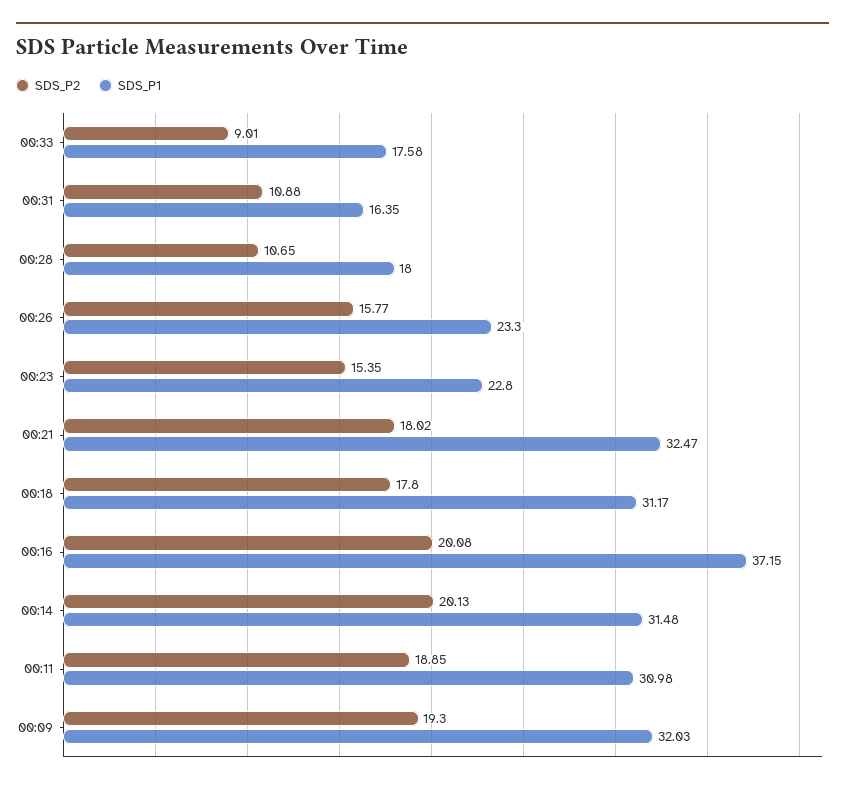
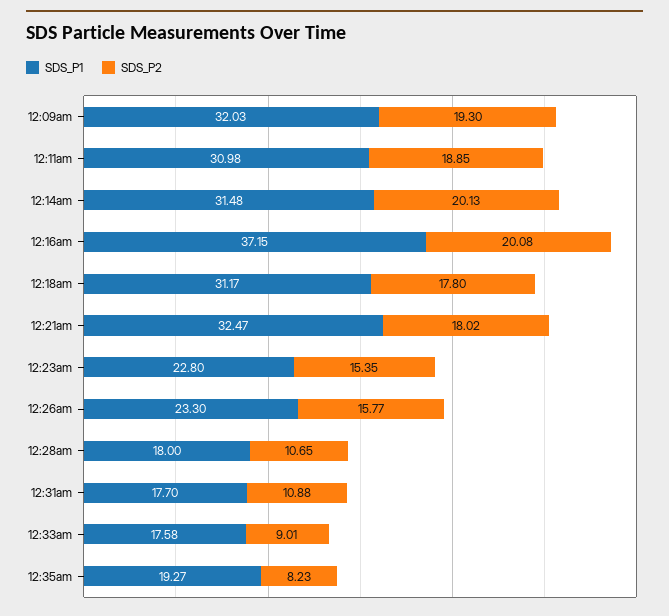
SDS_P1, 00:31: 16.35 -> 17.7
SDS_P1, 12:35am: none -> 19.27
SDS_P2, 12:35am: none -> 8.23

